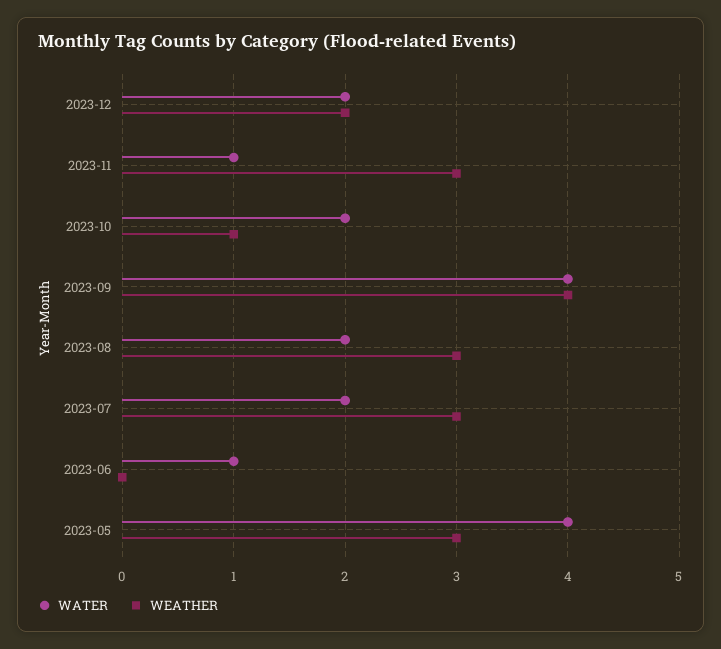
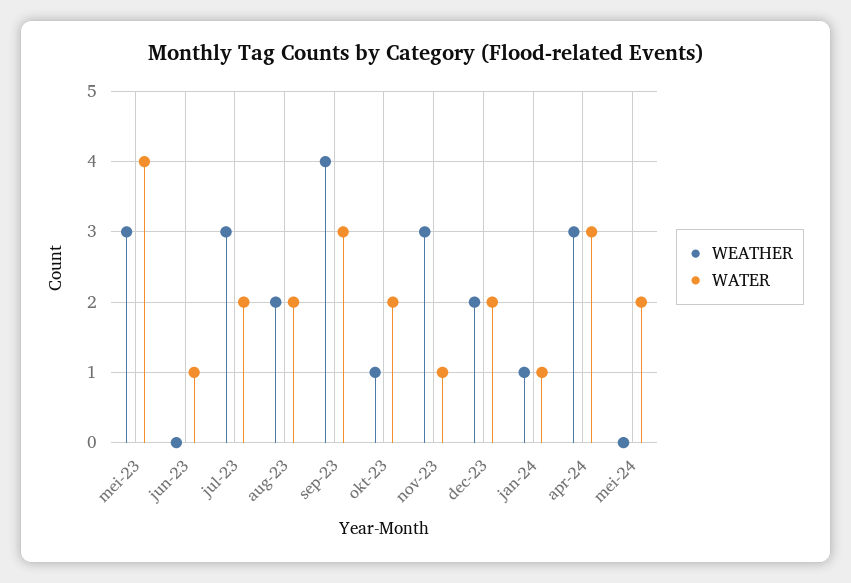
WATER, 2023-09: 4 -> 3
WEATHER, 2023-08: 3 -> 2
WEATHER, jan-24: none -> 1
WATER, jan-24: none -> 1
WEATHER, apr-24: none -> 3
WATER, apr-24: none -> 3
WEATHER, mei-24: none -> 0
WATER, mei-24: none -> 2

